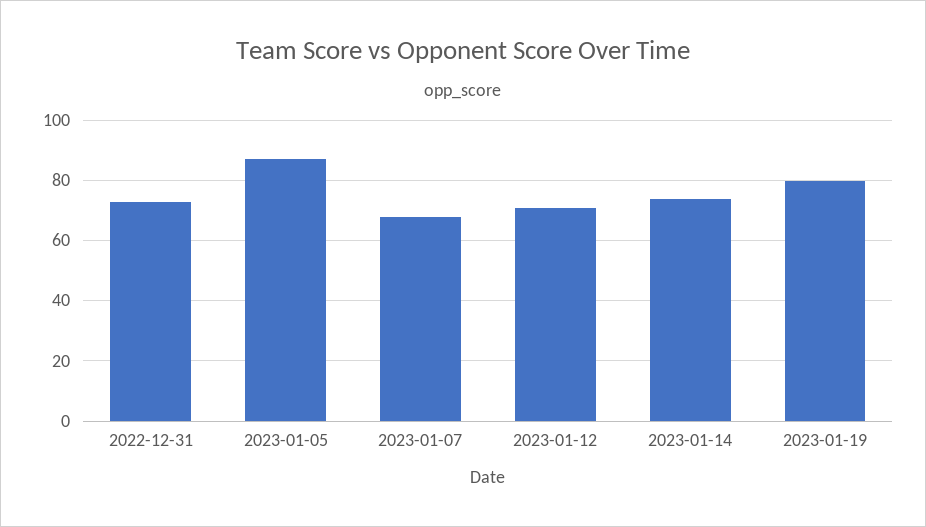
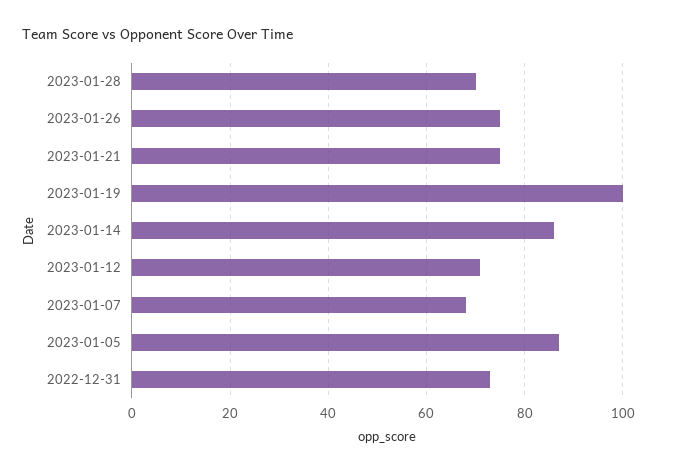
2023-01-14: 75 -> 85
2023-01-19: 80 -> 100
2023-01-28: none -> 70
2023-01-26: none -> 75
2023-01-21: none -> 75

